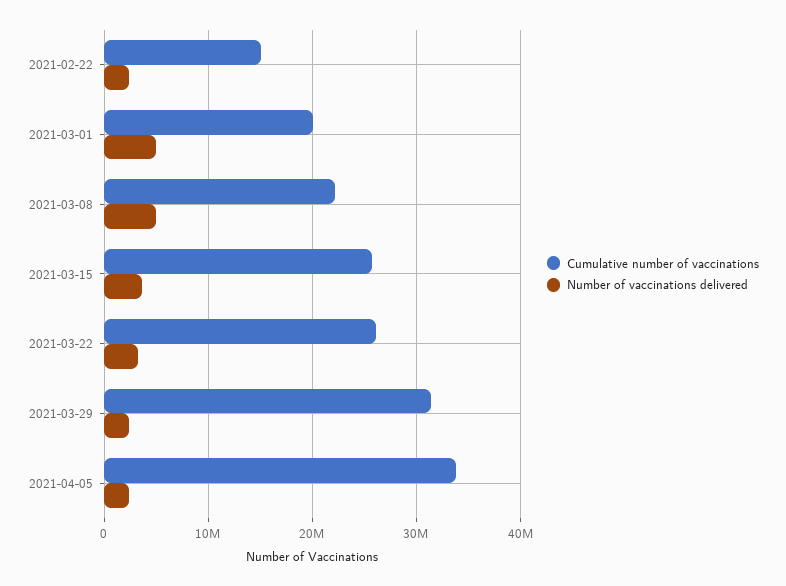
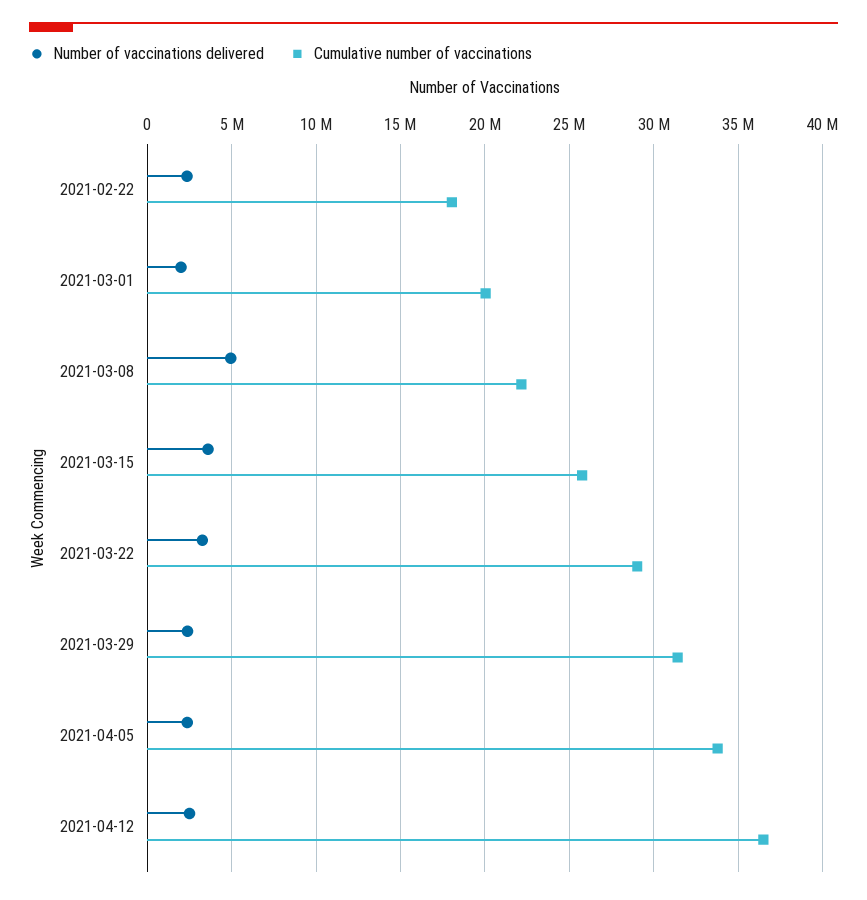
Cumulative number of vaccinations, 2021-02-22: 15000000 -> 18000000
Number of vaccinations delivered, 2021-03-01: 5000000 -> 2000000
Cumulative number of vaccinations, 2021-03-22: 26000000 -> 29000000
Number of vaccinations delivered, 2021-04-12: none -> 2500000
Cumulative number of vaccinations, 2021-04-12: none -> 36500000

